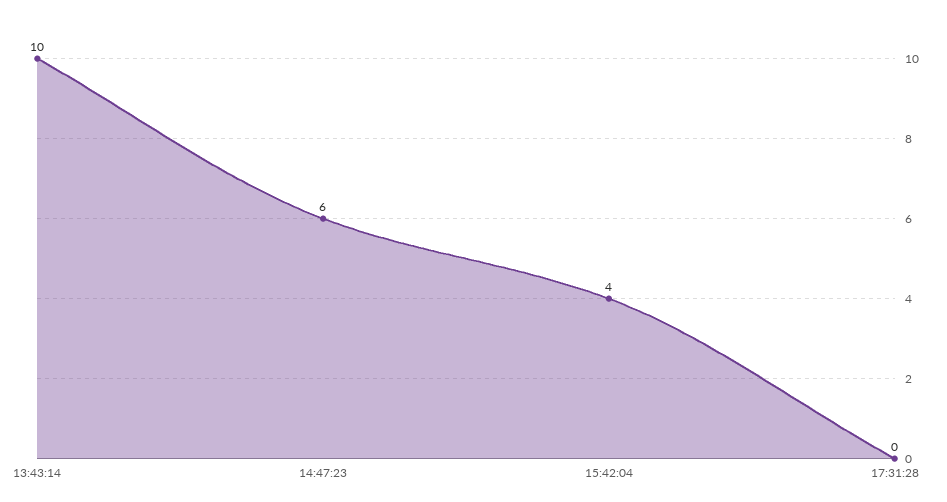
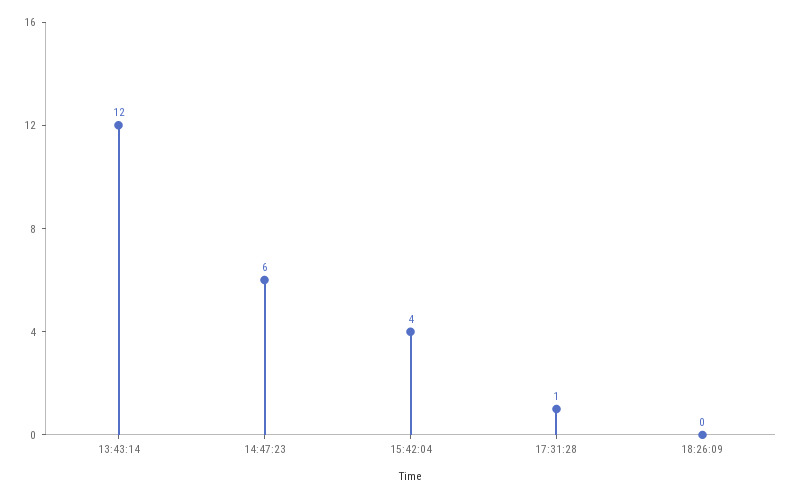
13:43:14: 10 -> 12
17:31:28: 0 -> 1
18:26:09: none -> 0

